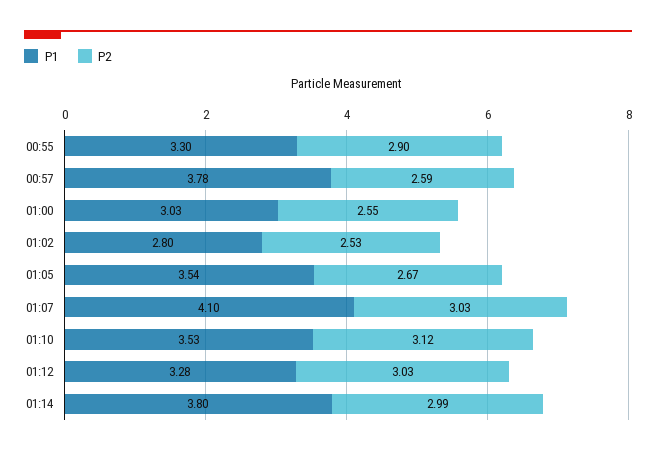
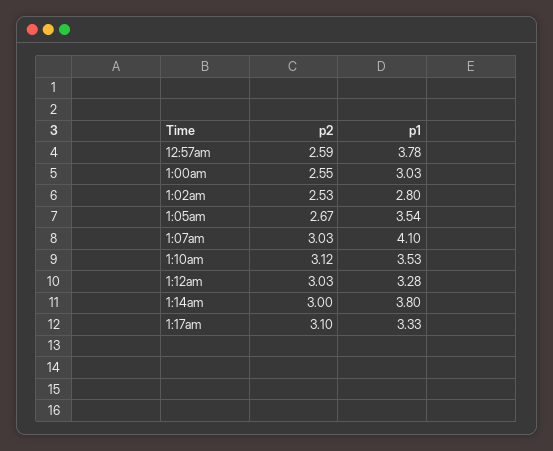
P1, 00:55: 3.3 -> none
P2, 00:55: 2.9 -> none
P2, 01:14: 2.99 -> 3
P2, 1:17am: none -> 3.1
P1, 1:17am: none -> 3.33

